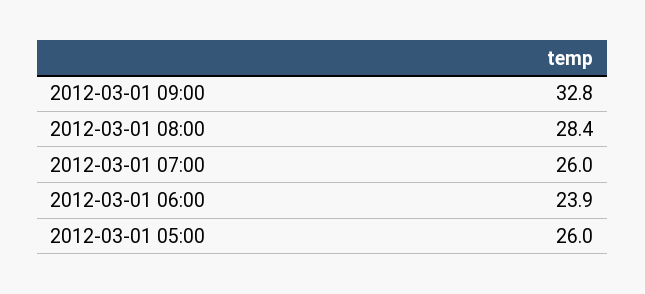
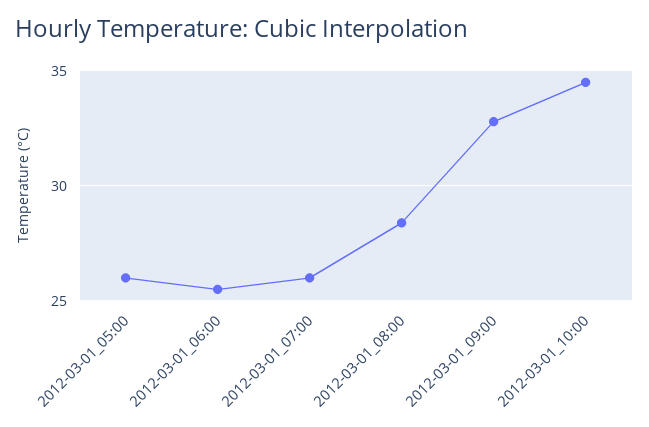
2012-03-01 06:00: 23.9 -> 25.5
2012-03-01_10:00: none -> 34.5

